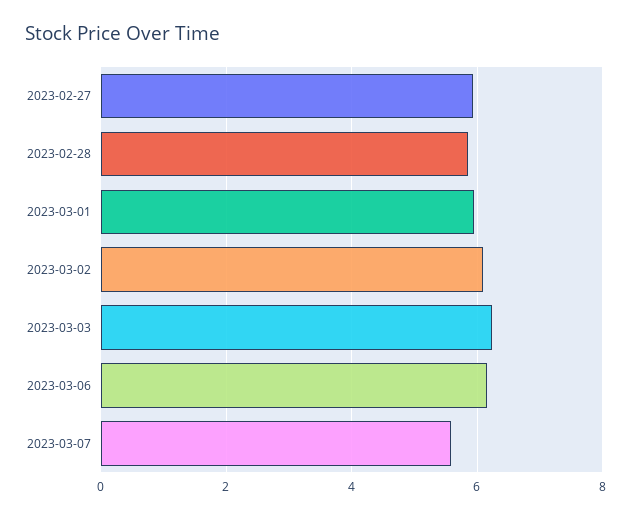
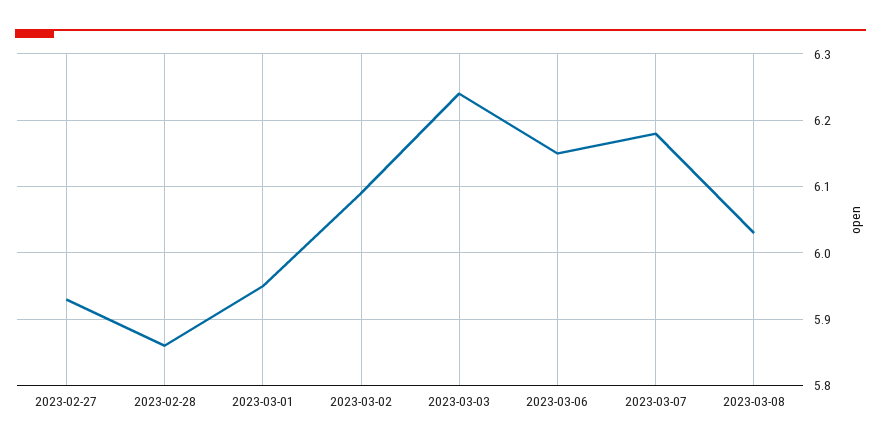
2023-03-07: 5.6 -> 6.18
2023-03-08: none -> 6.03

